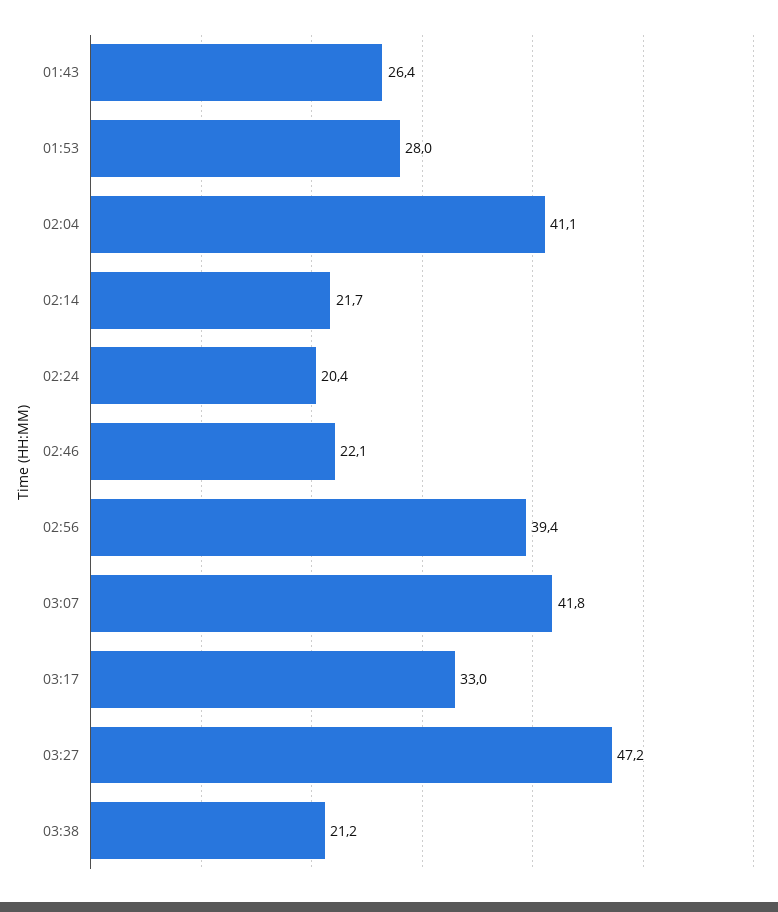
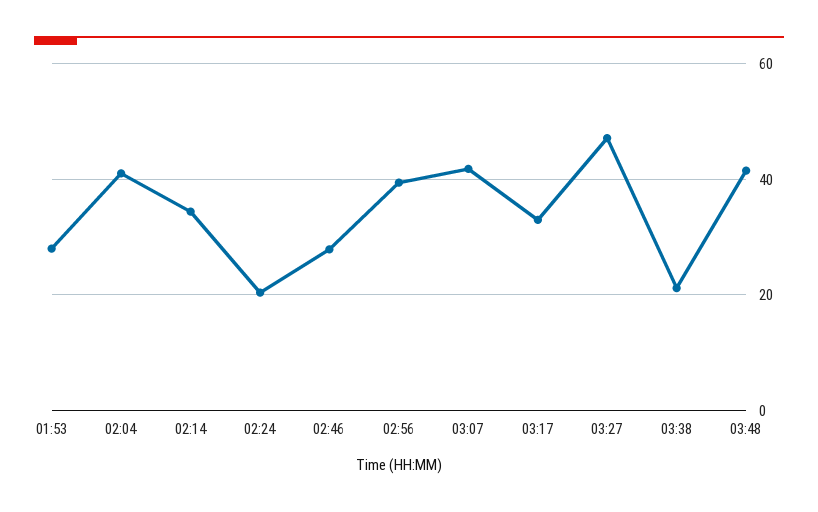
01:43: 26.4 -> none
02:14: 21.7 -> 34
02:46: 22.1 -> 28
03:48: none -> 42

